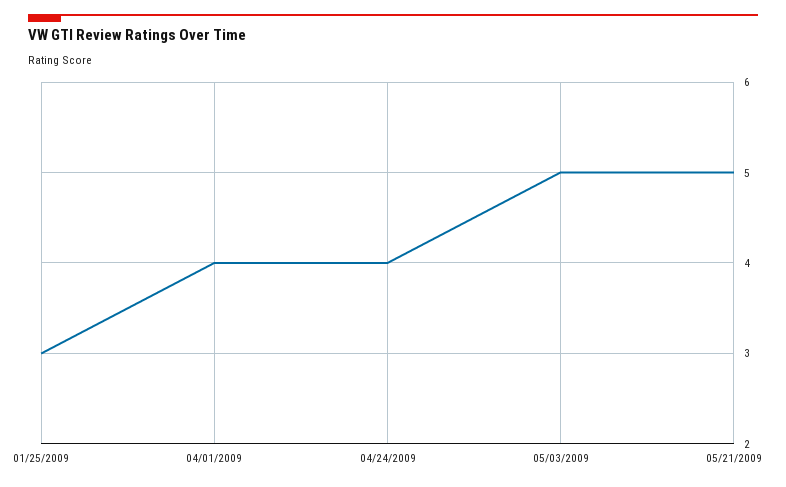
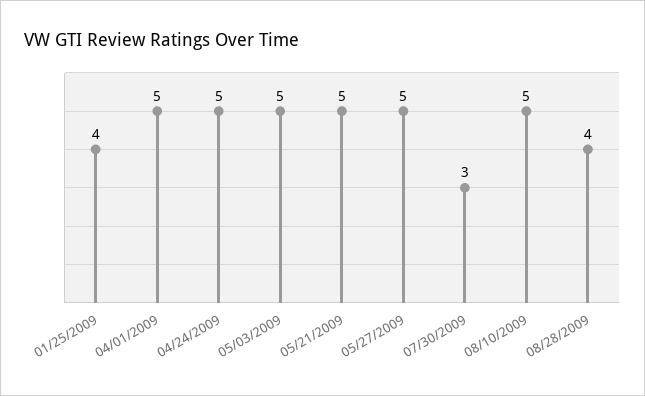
01/25/2009: 3 -> 4
04/01/2009: 4 -> 5
04/24/2009: 4 -> 5
05/27/2009: none -> 5
07/30/2009: none -> 3
08/10/2009: none -> 5
08/28/2009: none -> 4

